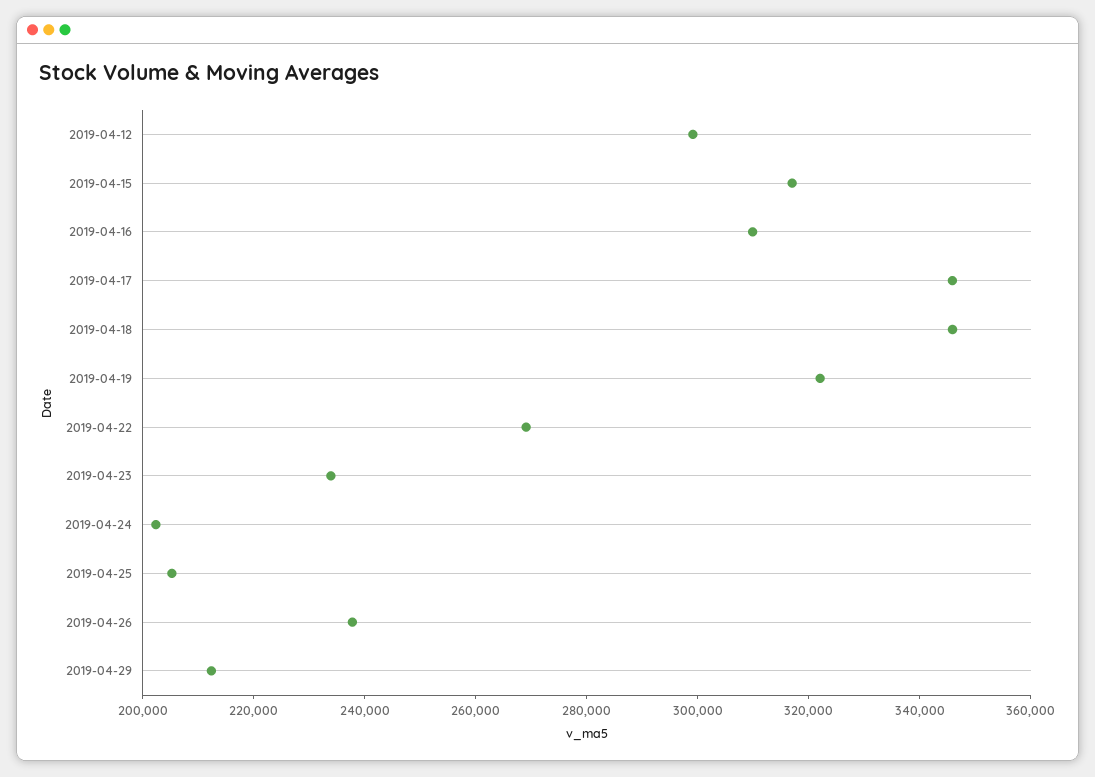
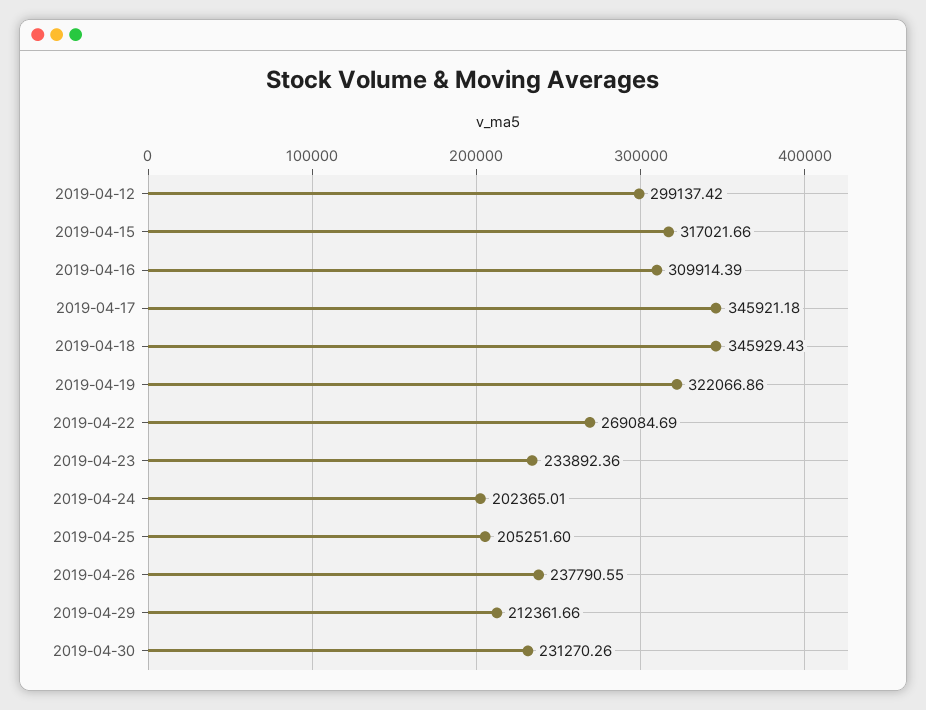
2019-04-30: none -> 231270.26

